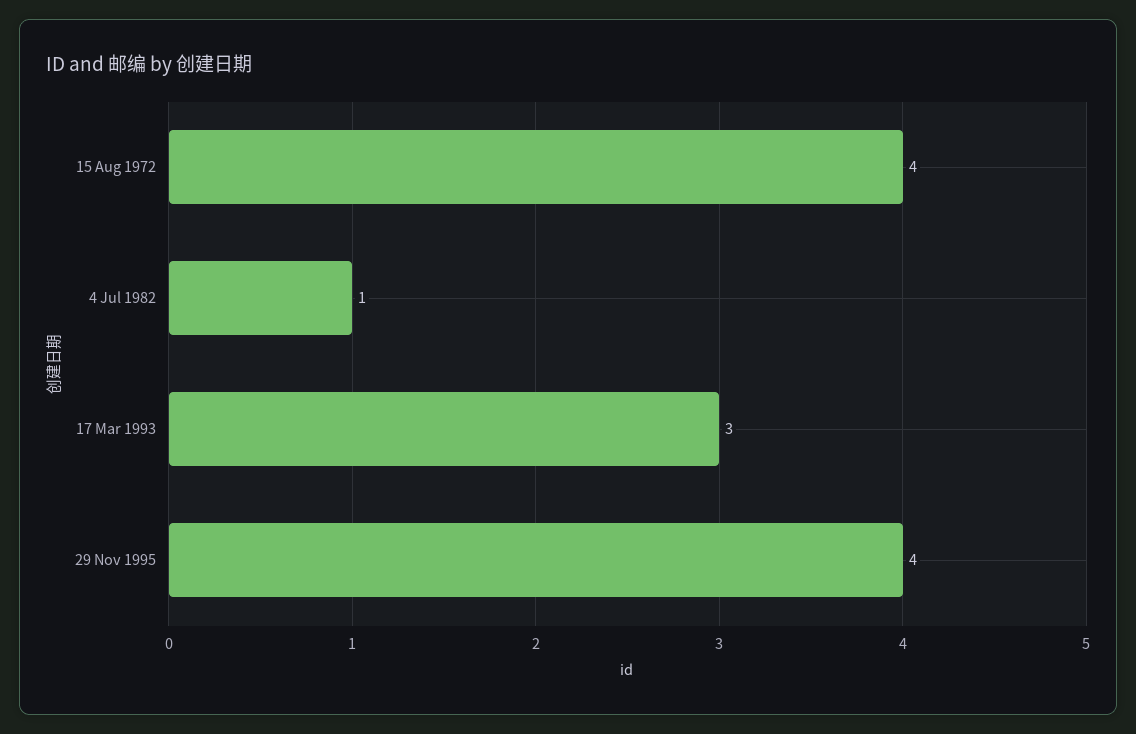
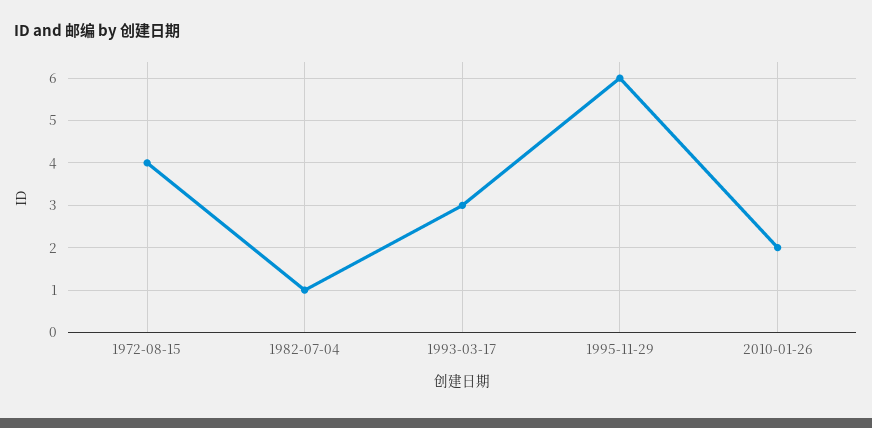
29 Nov 1995: 4 -> 6
2010-01-26: none -> 2

